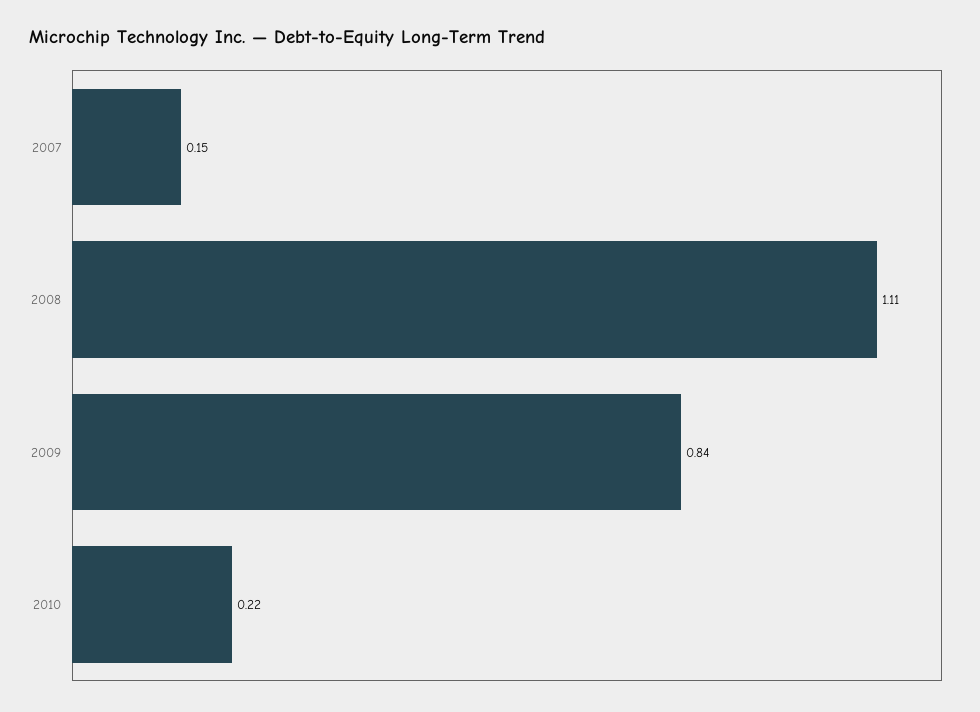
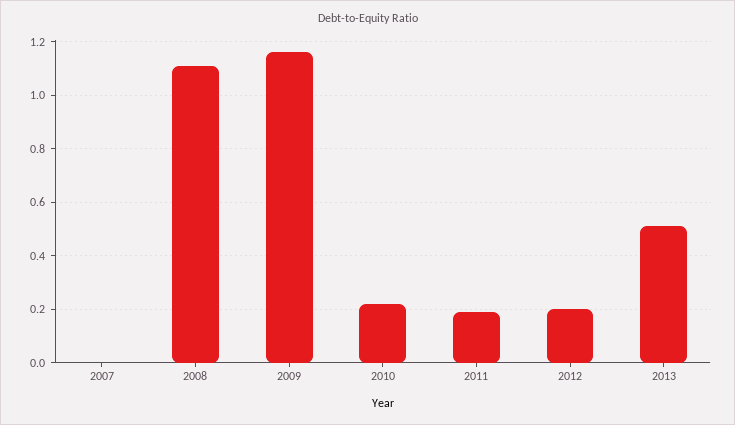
2007: 0.15 -> 0
2009: 0.84 -> 1.15
2011: none -> 0.2
2012: none -> 0.2
2013: none -> 0.5

